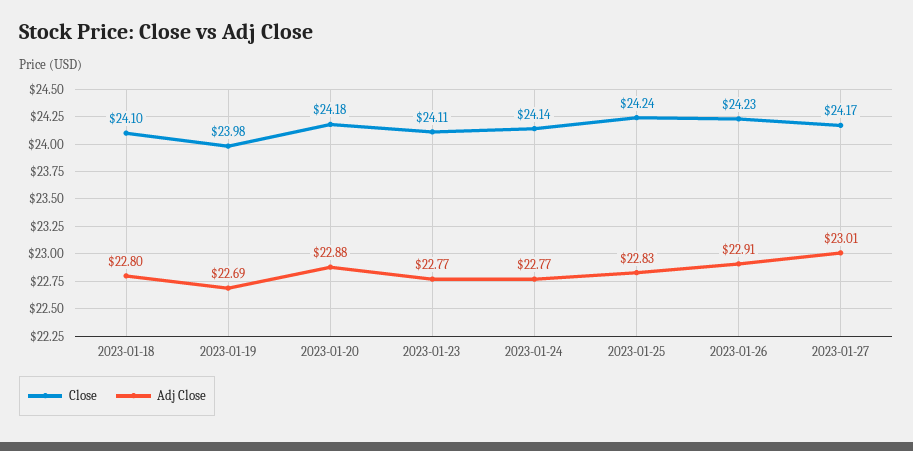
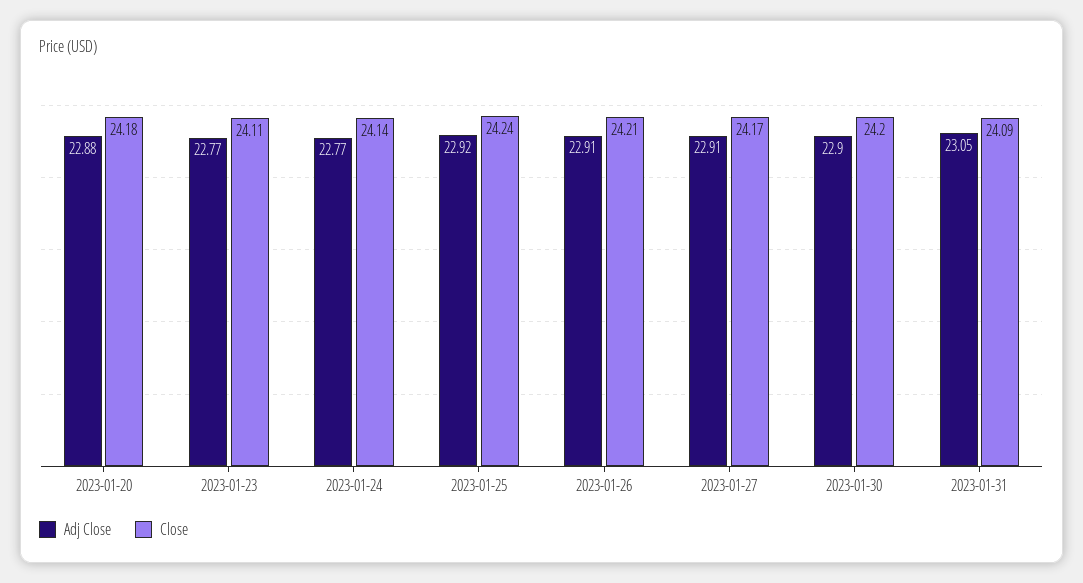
Close, 2023-01-18: 24.1 -> none
Adj Close, 2023-01-18: 22.8 -> none
Close, 2023-01-19: 23.98 -> none
Adj Close, 2023-01-19: 22.69 -> none
Adj Close, 2023-01-25: 22.83 -> 22.92
Close, 2023-01-26: 24.23 -> 24.21
Adj Close, 2023-01-27: 23.01 -> 22.91
Adj Close, 2023-01-30: none -> 22.9
Close, 2023-01-30: none -> 24.2
Adj Close, 2023-01-31: none -> 23.05
Close, 2023-01-31: none -> 24.09

